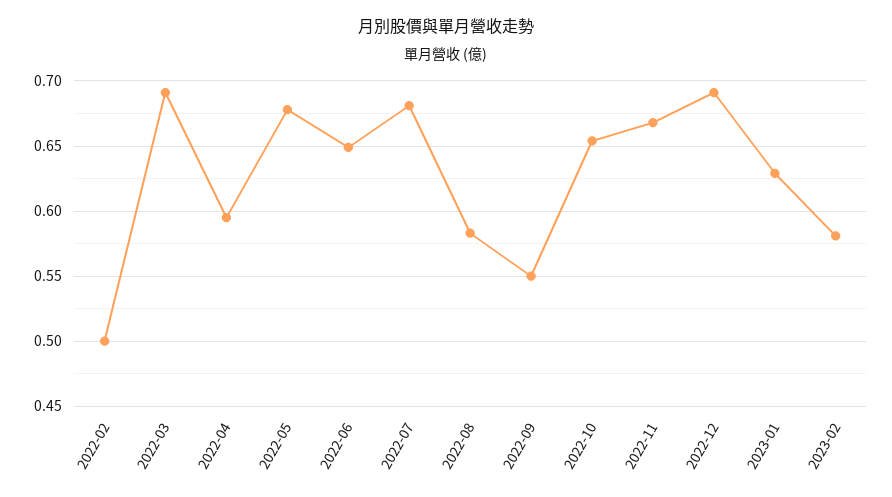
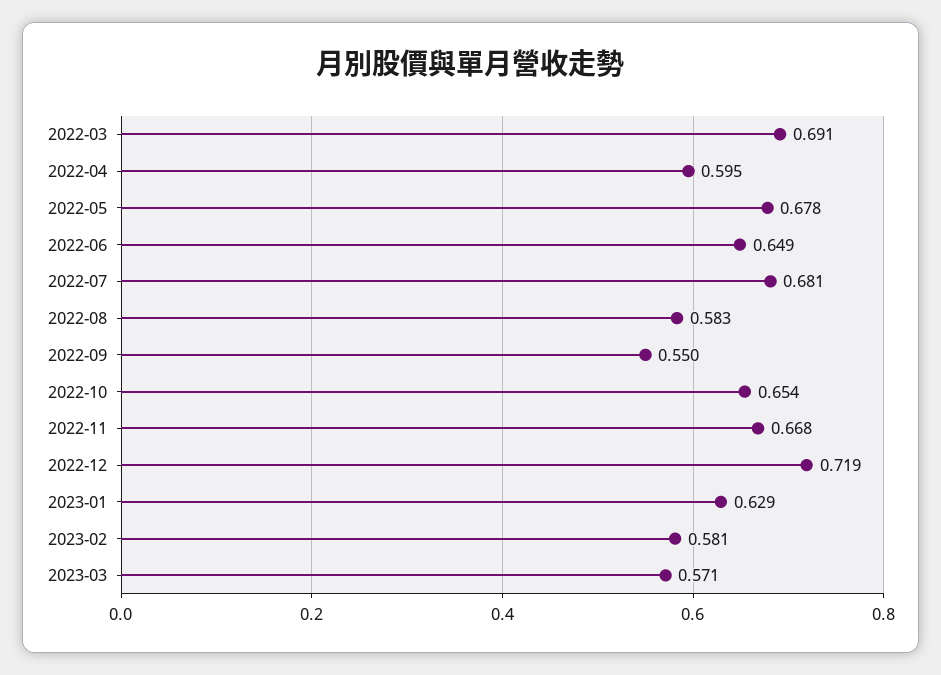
2022-02: 0.5 -> none
2022-12: 0.69 -> 0.719
2023-03: none -> 0.571

